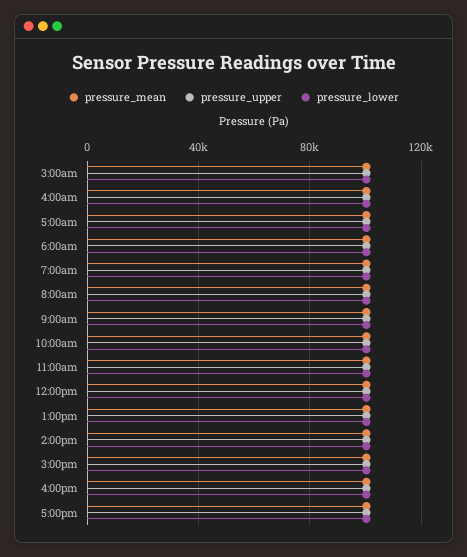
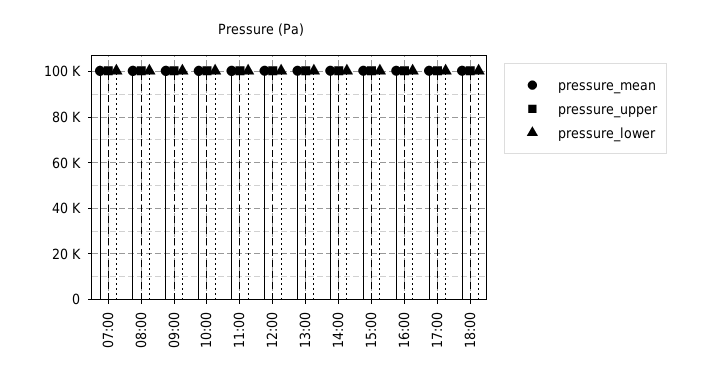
pressure_mean, 3:00am: 100000 -> none
pressure_upper, 3:00am: 100000 -> none
pressure_lower, 3:00am: 100000 -> none
pressure_mean, 4:00am: 100000 -> none
pressure_upper, 4:00am: 100000 -> none
pressure_lower, 4:00am: 100000 -> none
pressure_mean, 5:00am: 100000 -> none
pressure_upper, 5:00am: 100000 -> none
pressure_lower, 5:00am: 100000 -> none
pressure_mean, 6:00am: 100000 -> none
pressure_upper, 6:00am: 100000 -> none
pressure_lower, 6:00am: 100000 -> none
pressure_mean, 18:00: none -> 100000
pressure_upper, 18:00: none -> 100000
pressure_lower, 18:00: none -> 100000

